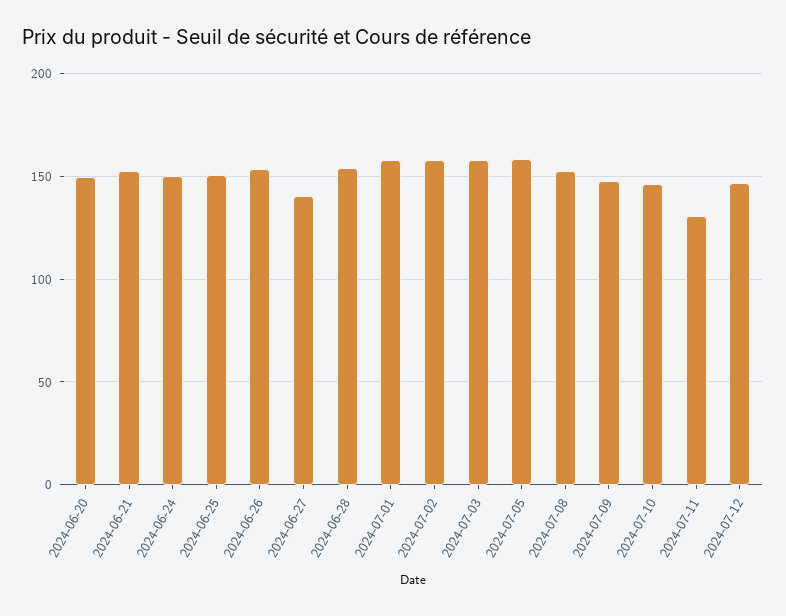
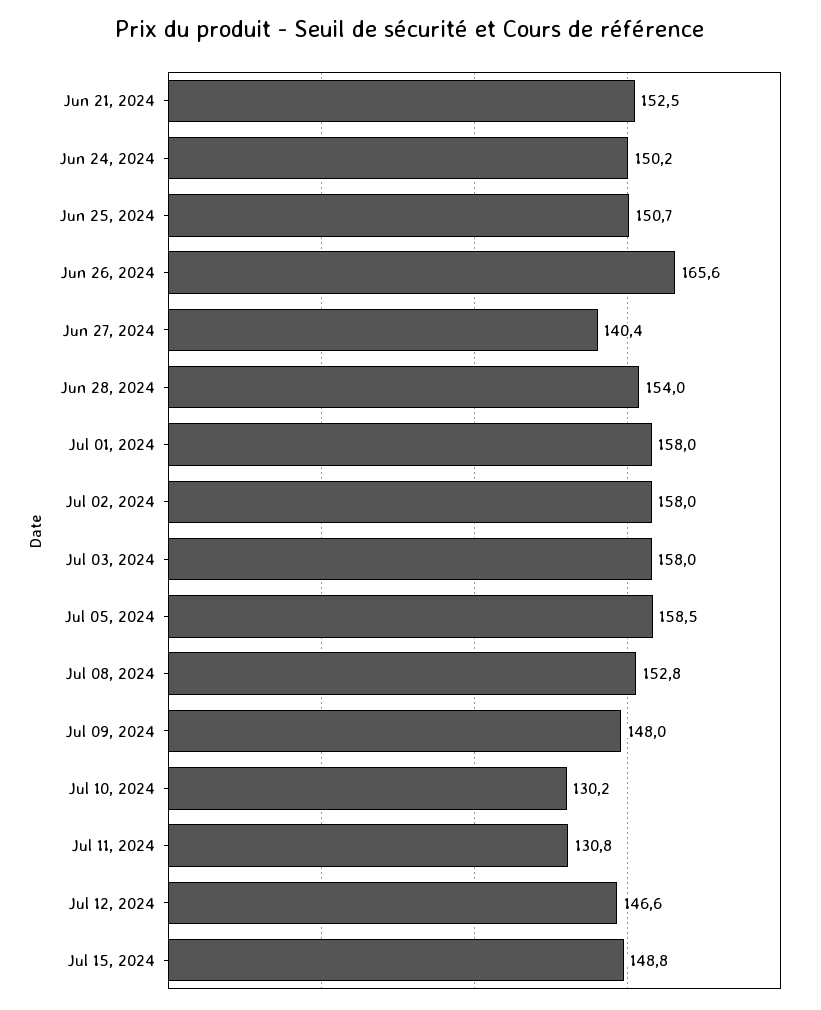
2024-06-20: 150 -> none
2024-06-26: 155 -> 165.6
2024-07-10: 145 -> 130.2
Jul 15, 2024: none -> 148.8

